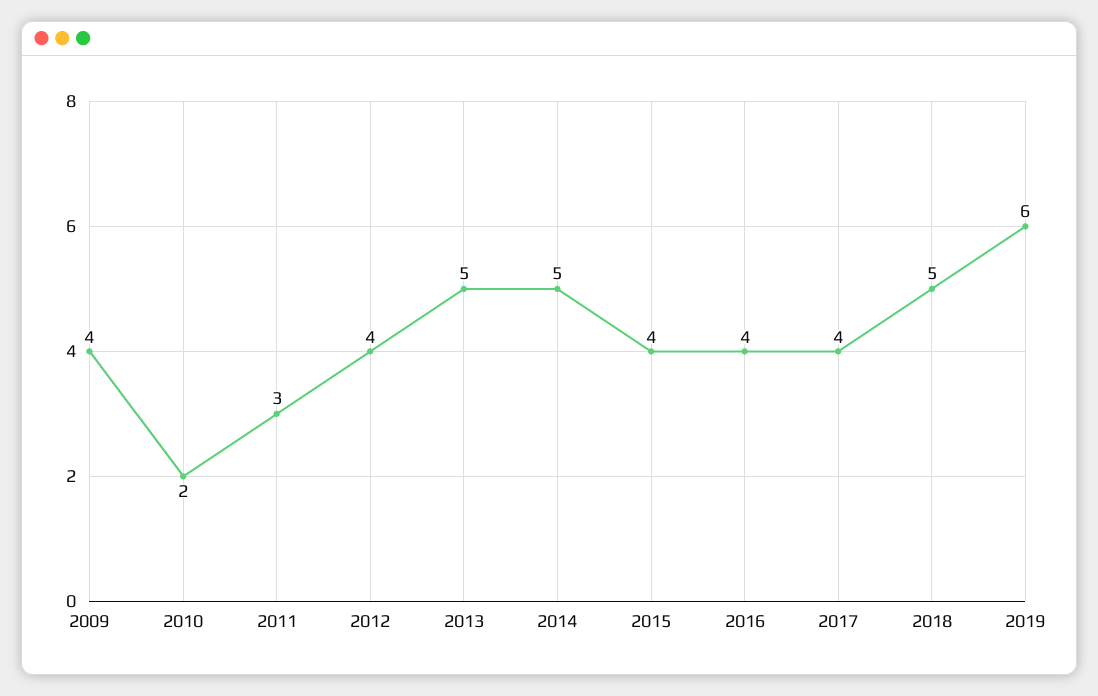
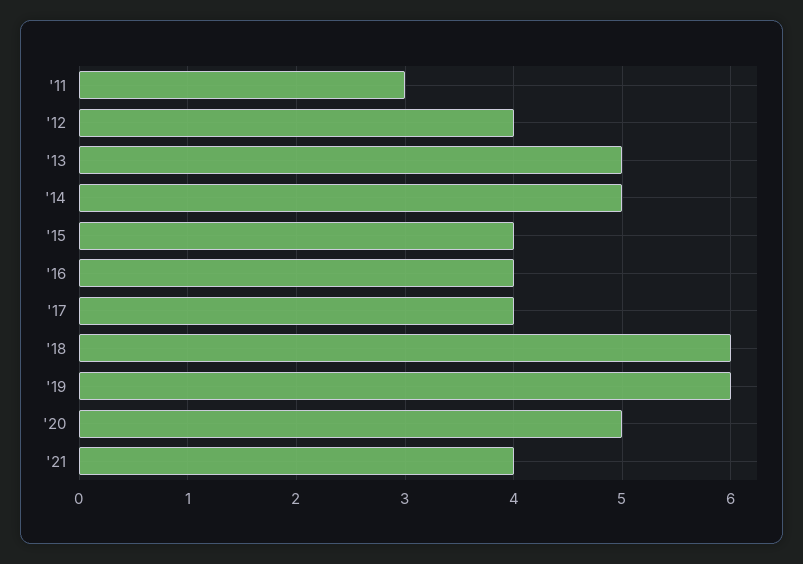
2009: 4 -> none
2010: 2 -> none
2018: 5 -> 6
'20: none -> 5
'21: none -> 4

